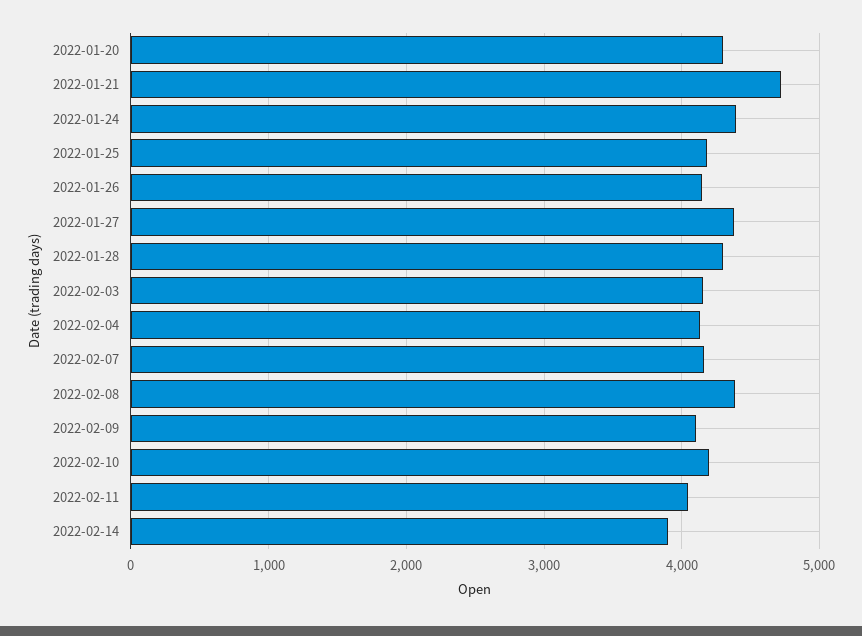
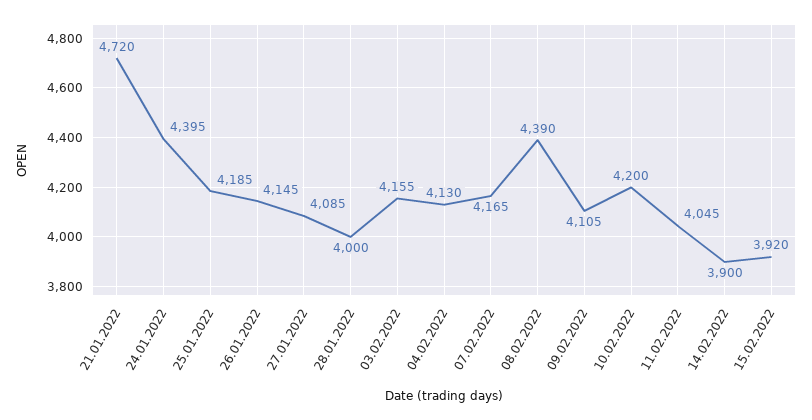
2022-01-20: 4300 -> none
2022-01-27: 4400 -> 4085
2022-01-28: 4300 -> 4000
15.02.2022: none -> 3920

